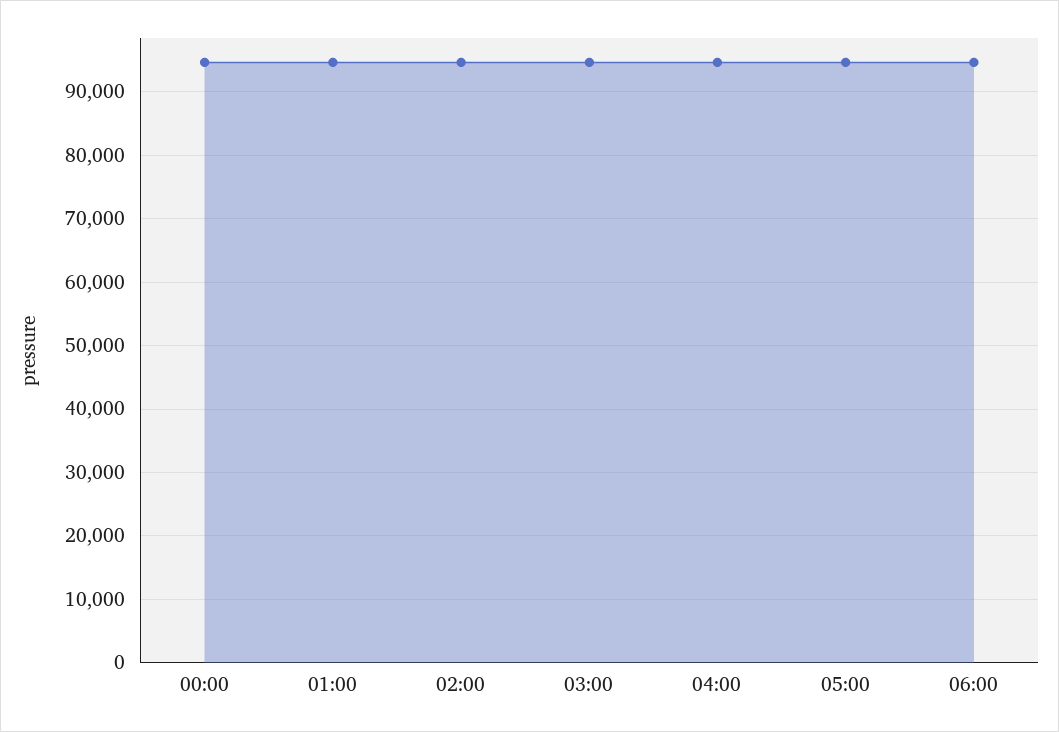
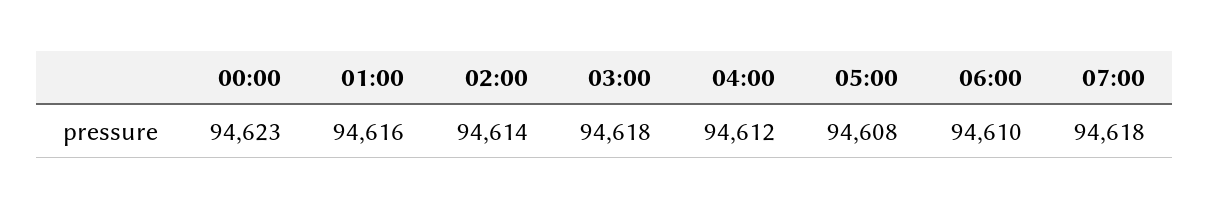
07:00: none -> 94618

